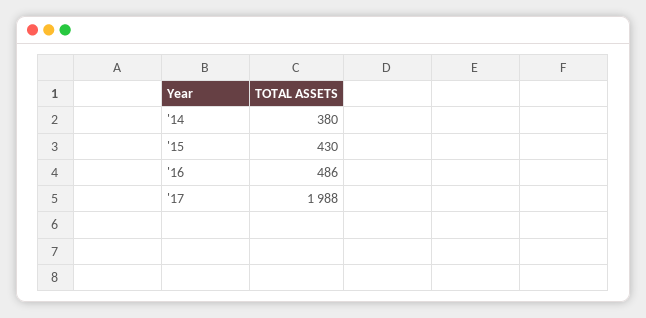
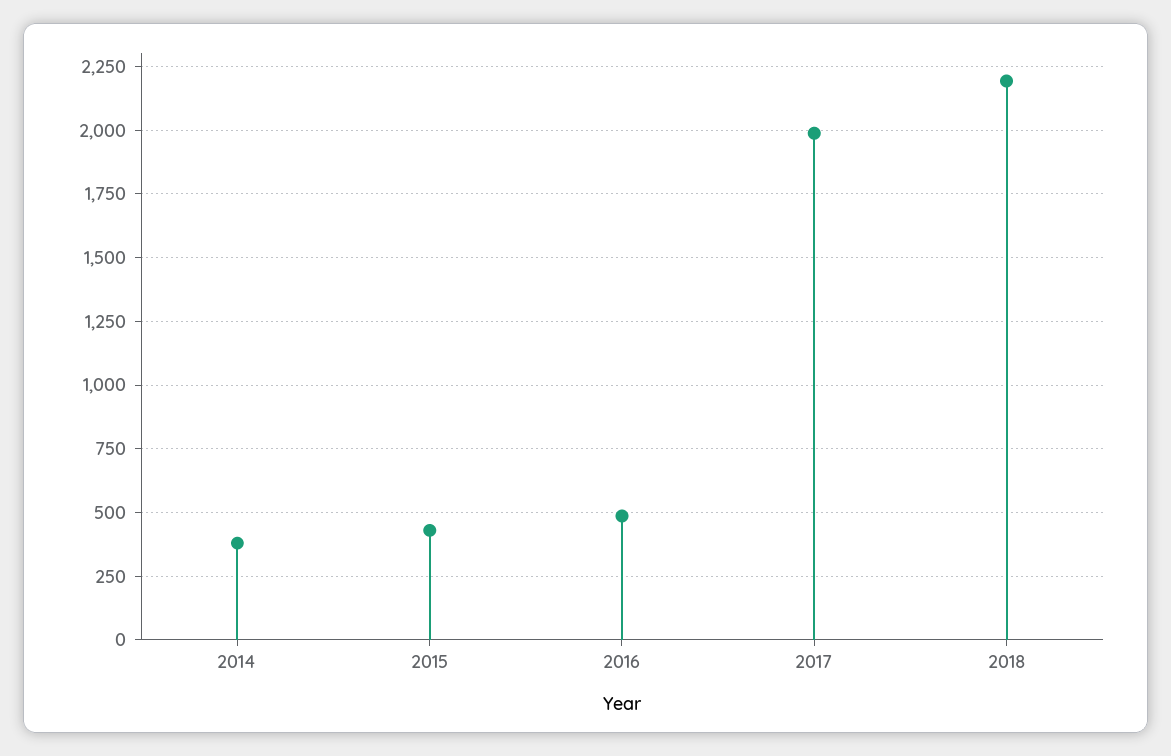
2018: none -> 2200

